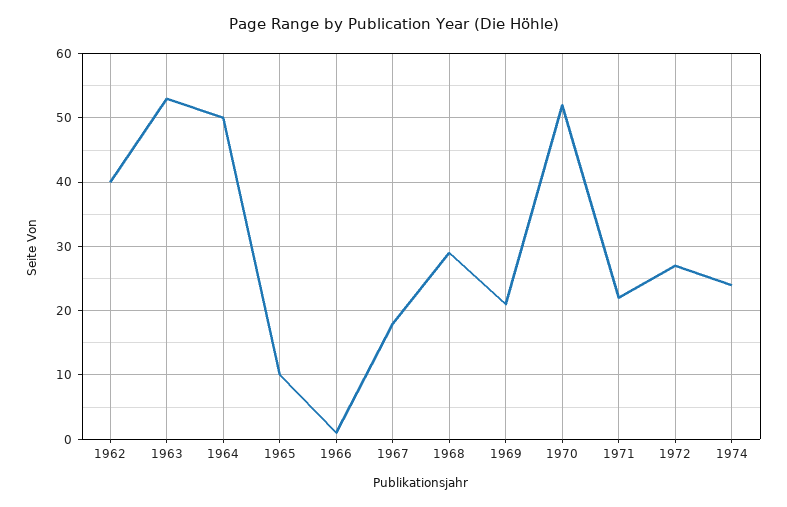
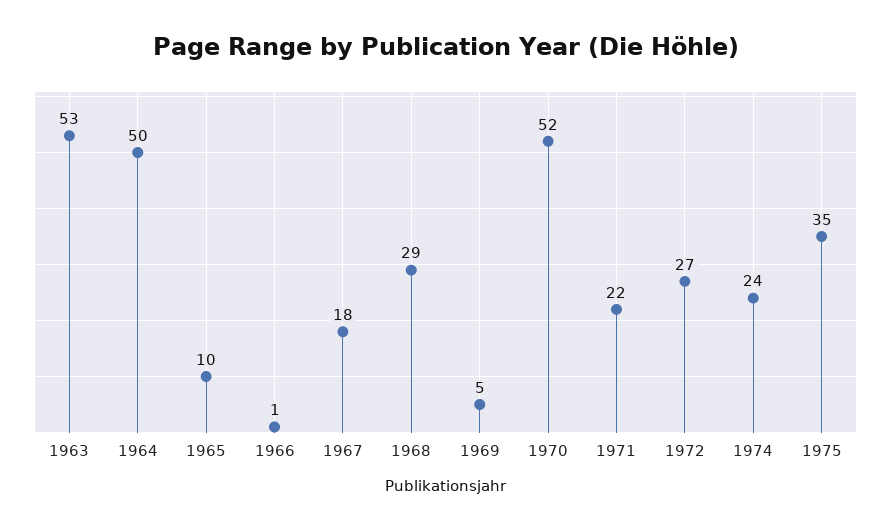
1962: 40 -> none
1969: 21 -> 5
1975: none -> 35

